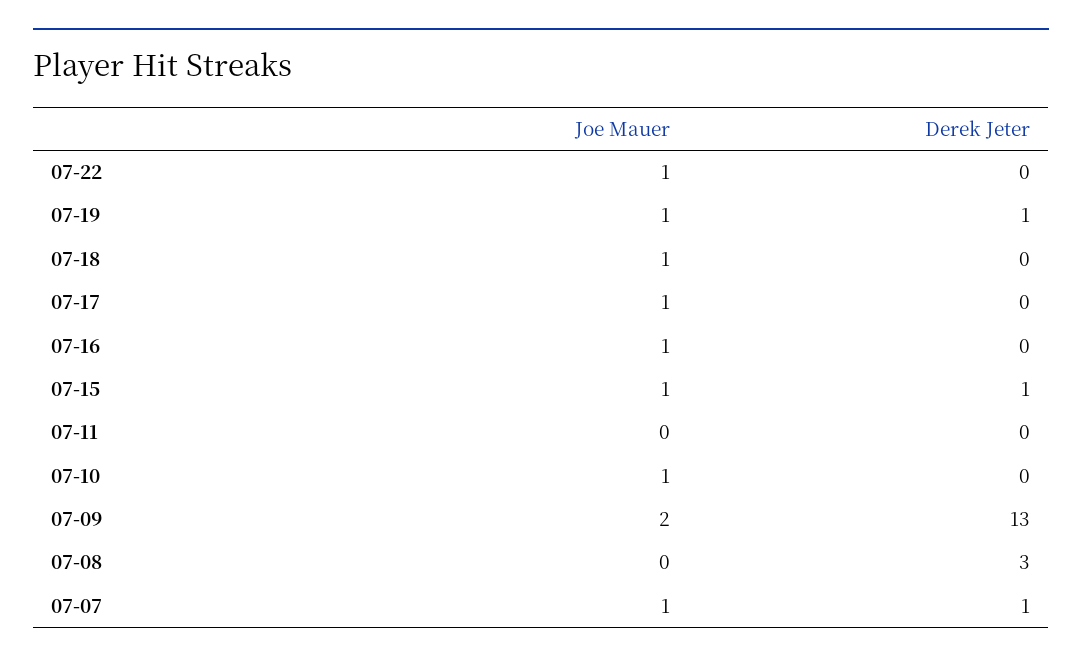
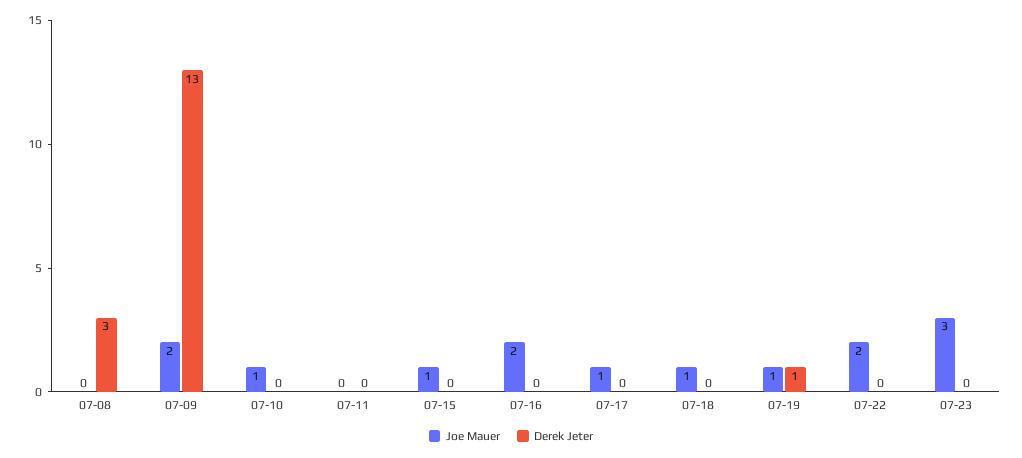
Joe Mauer, 07-22: 1 -> 2
Joe Mauer, 07-16: 1 -> 2
Derek Jeter, 07-15: 1 -> 0
Joe Mauer, 07-07: 1 -> none
Derek Jeter, 07-07: 1 -> none
Joe Mauer, 07-23: none -> 3
Derek Jeter, 07-23: none -> 0

